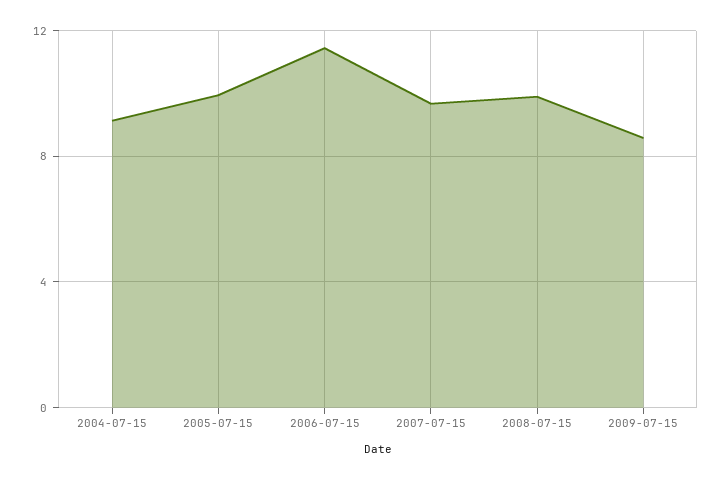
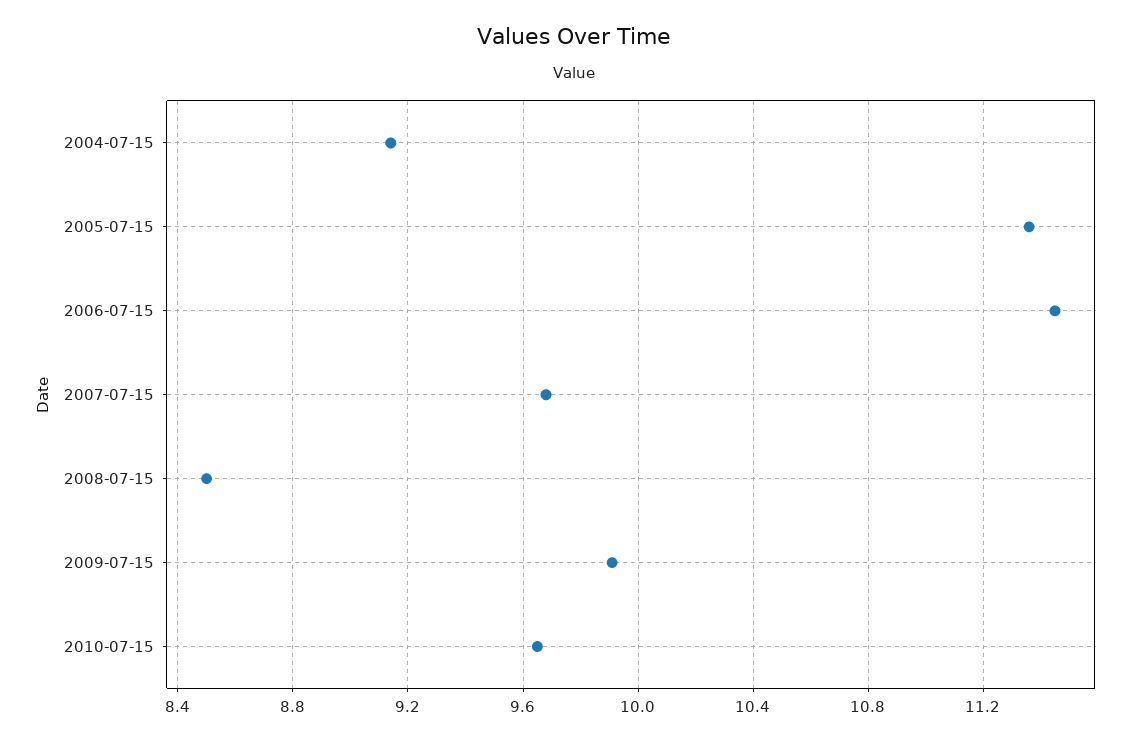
2005-07-15: 10 -> 11.35
2008-07-15: 10 -> 8.5
2009-07-15: 8.5 -> 9.9
2010-07-15: none -> 9.65

